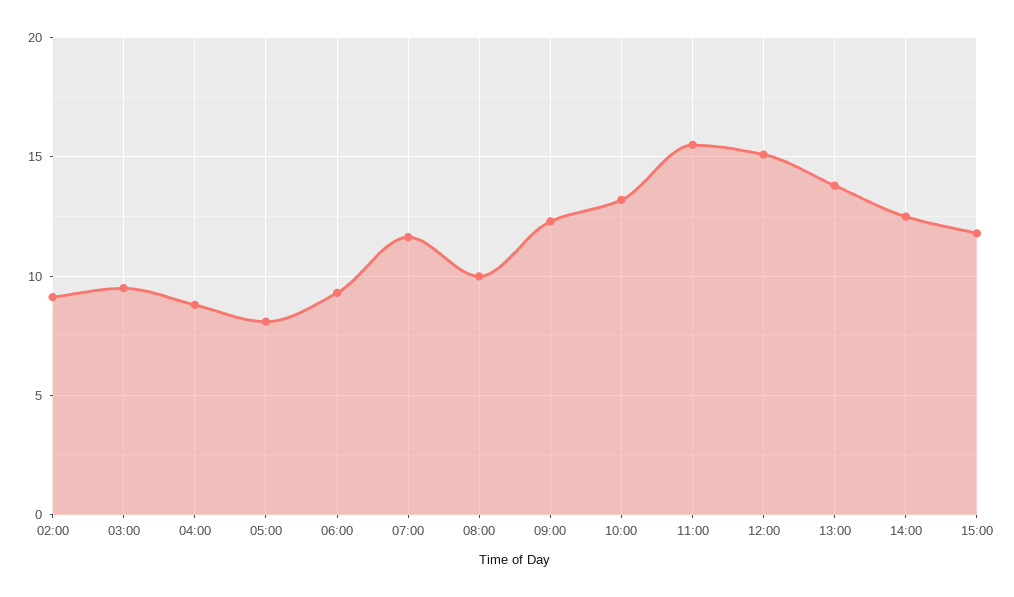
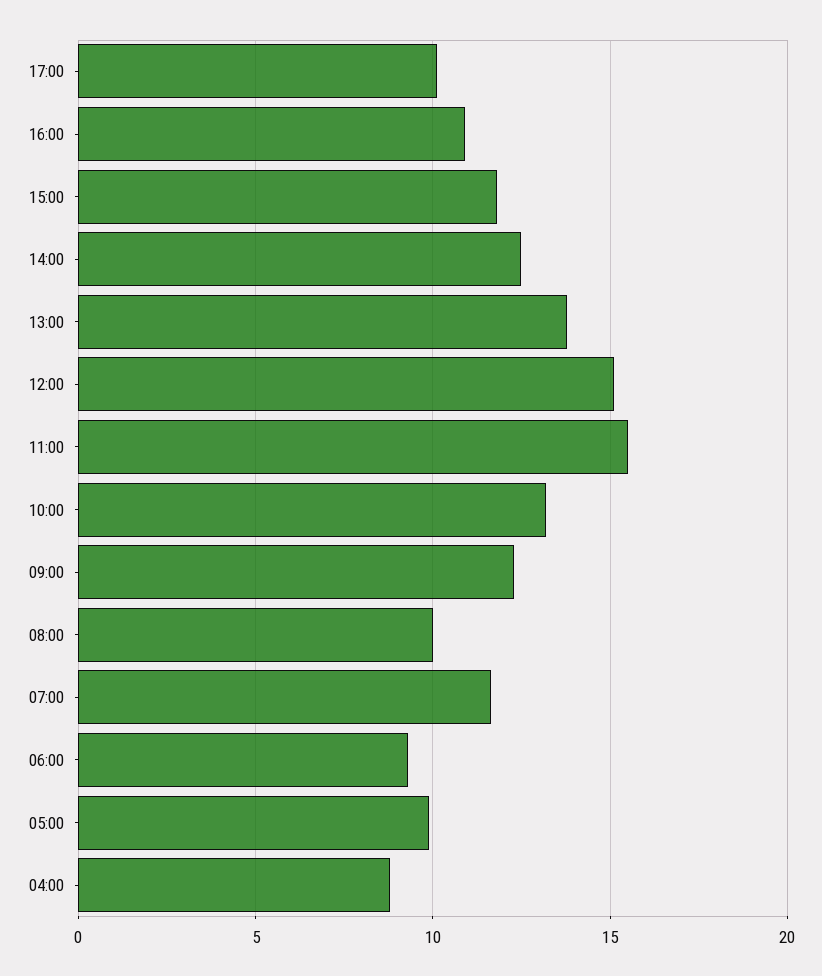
02:00: 9 -> none
03:00: 9.5 -> none
05:00: 8 -> 10
17:00: none -> 10
16:00: none -> 11

